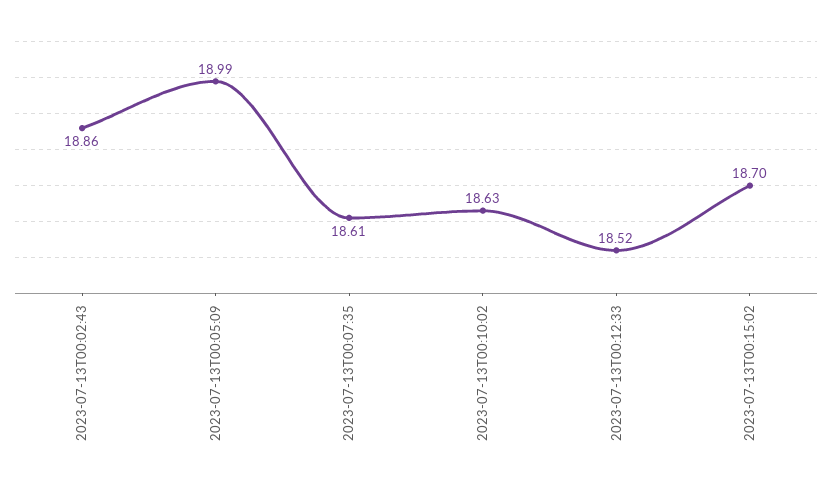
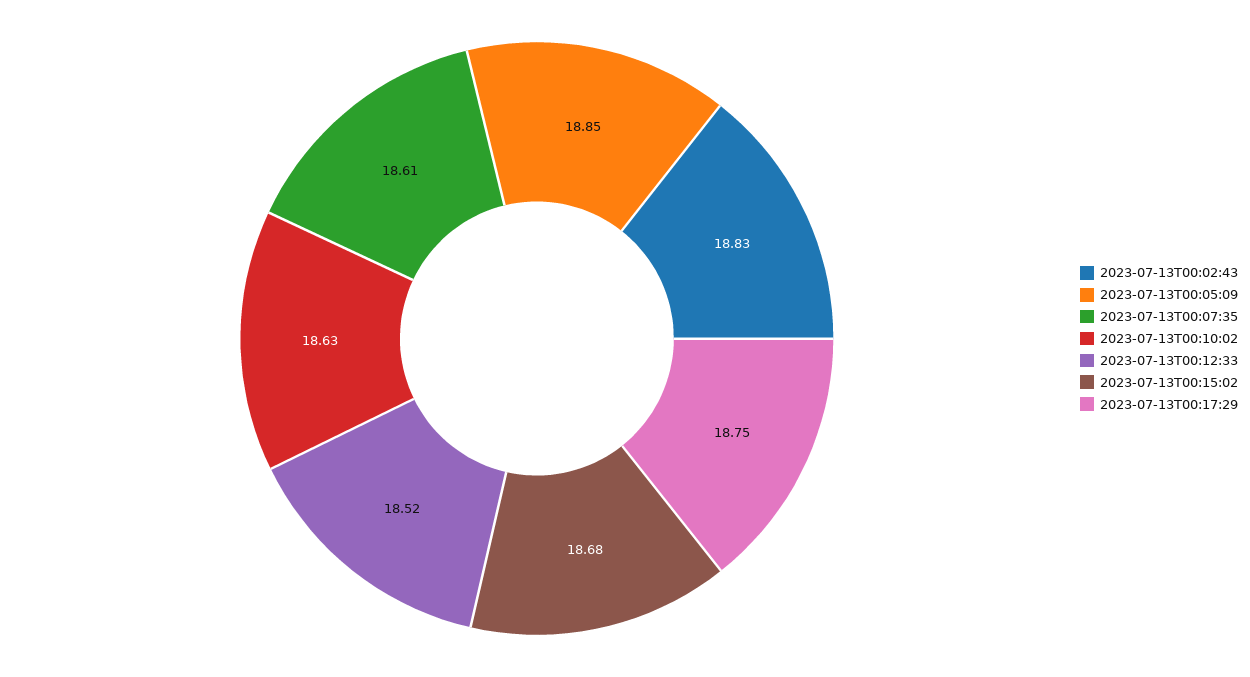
2023-07-13T00:02:43: 18.86 -> 18.83
2023-07-13T00:05:09: 18.99 -> 18.85
2023-07-13T00:15:02: 18.7 -> 18.68
2023-07-13T00:17:29: none -> 18.75

